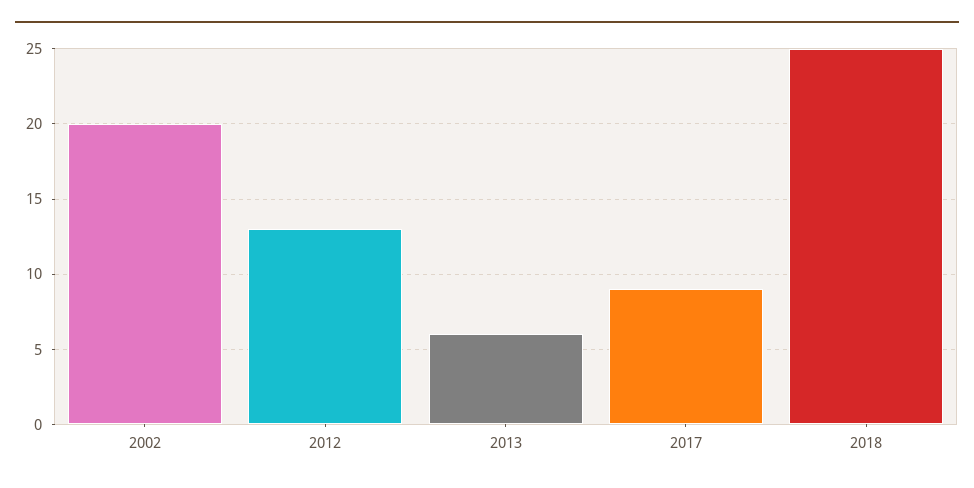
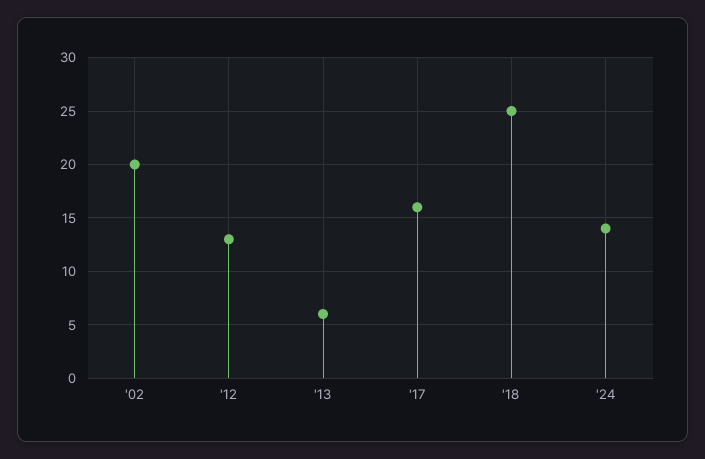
2017: 9 -> 16
'24: none -> 14

